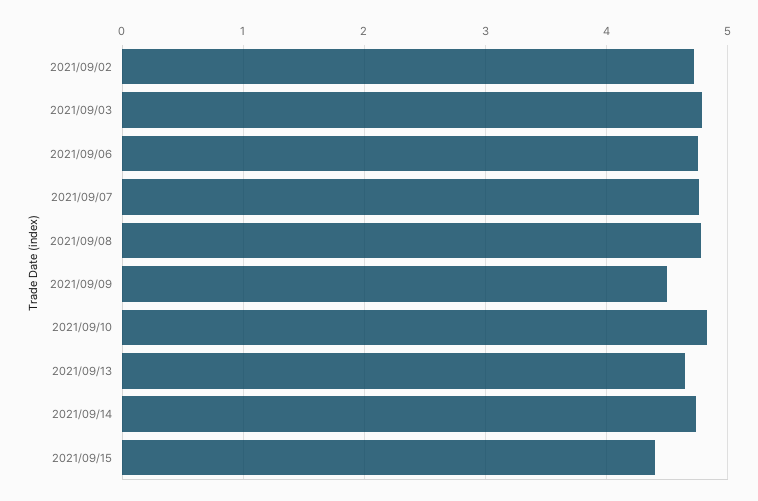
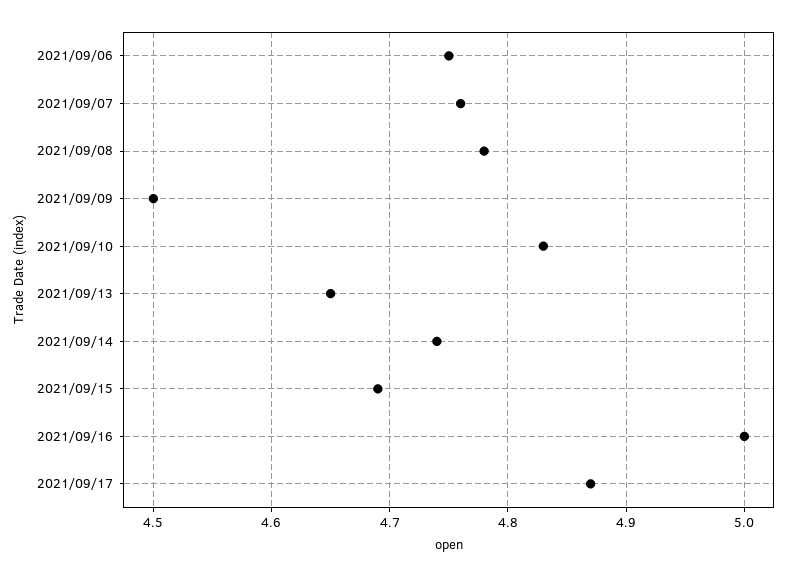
2021/09/02: 4.7 -> none
2021/09/03: 4.8 -> none
2021/09/15: 4.4 -> 4.69
2021/09/16: none -> 5
2021/09/17: none -> 4.87

